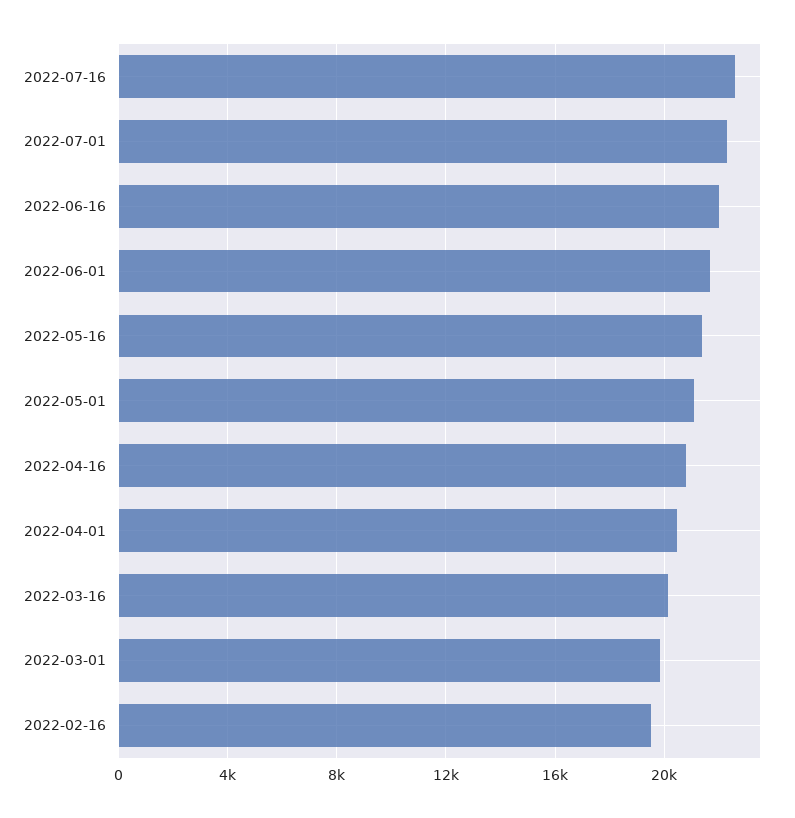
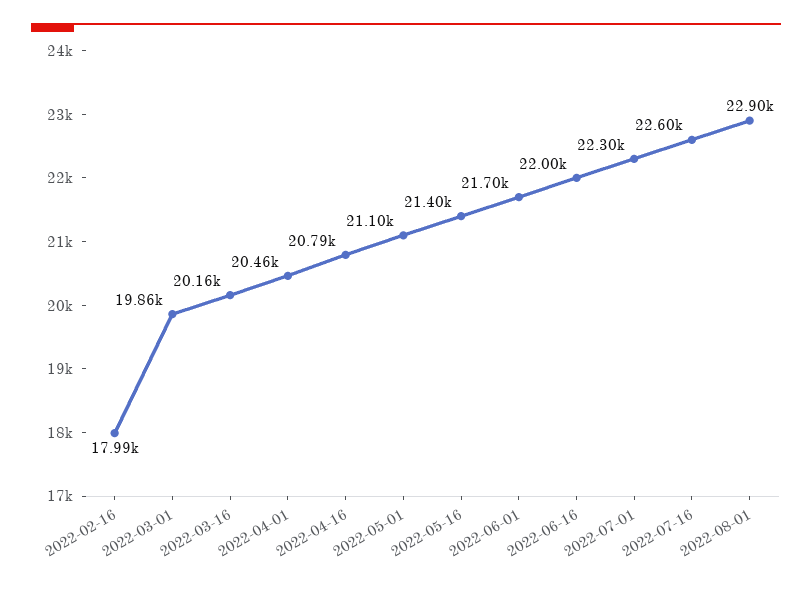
2022-02-16: 19500 -> 17990
2022-08-01: none -> 22900

